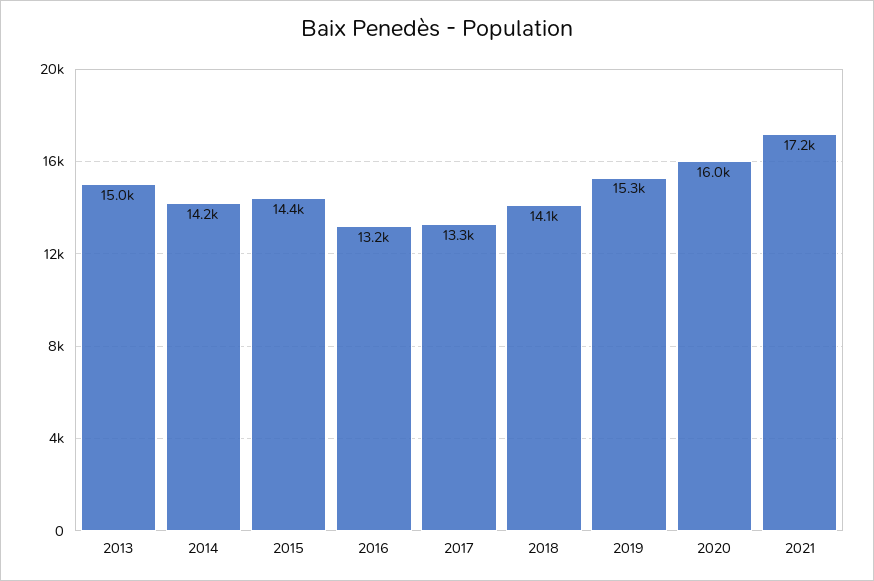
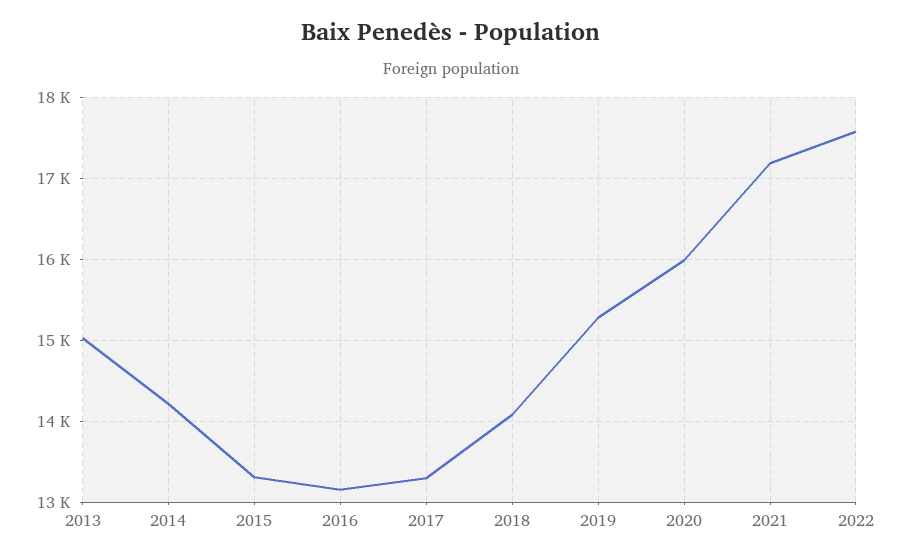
2015: 14400 -> 13300
2022: none -> 17600

